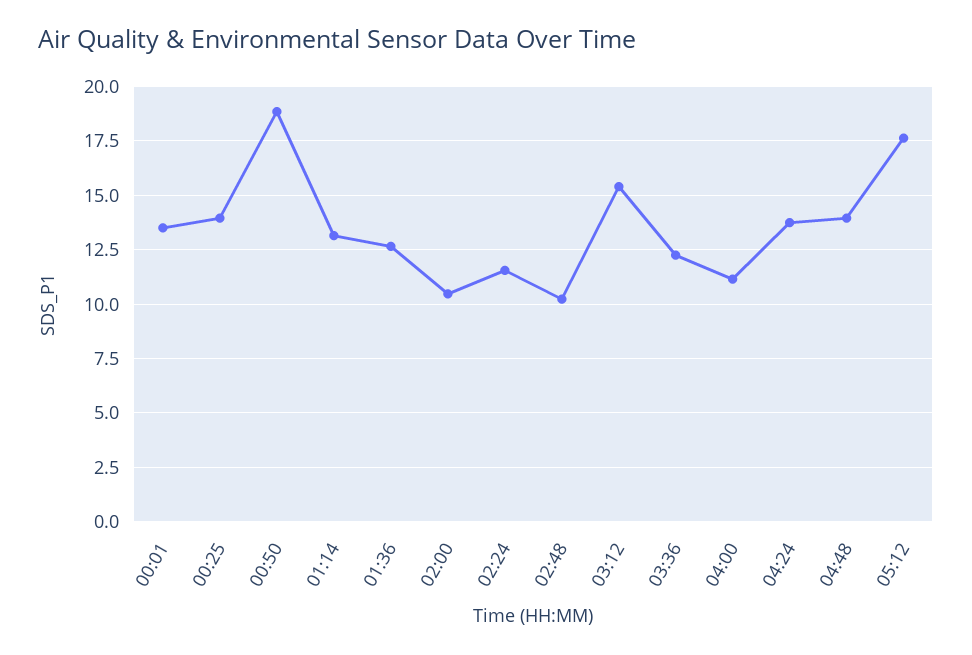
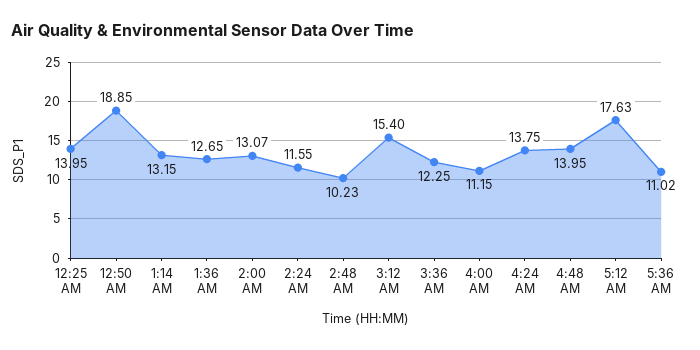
00:01: 13.5 -> none
02:00: 10.5 -> 13.07
5:36 AM: none -> 11.02

